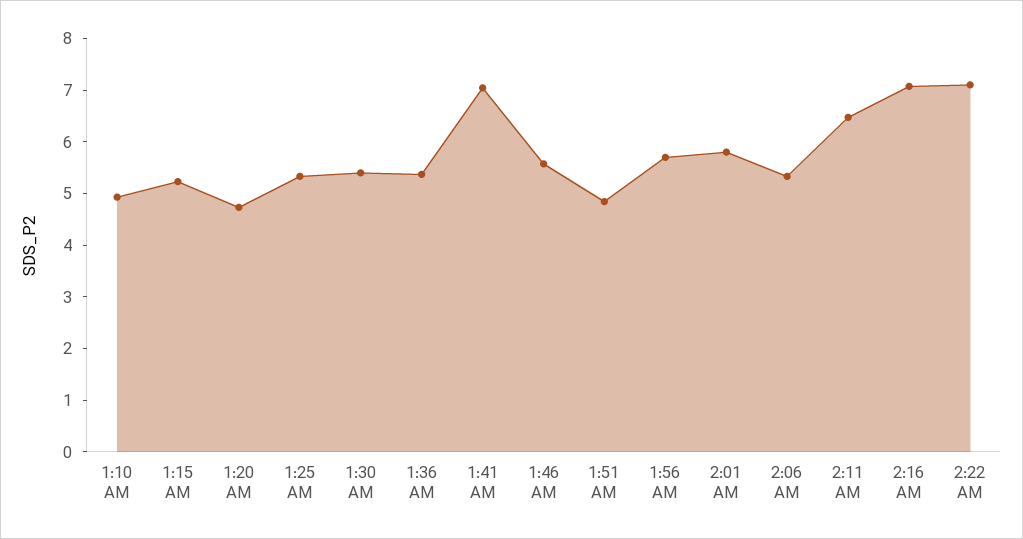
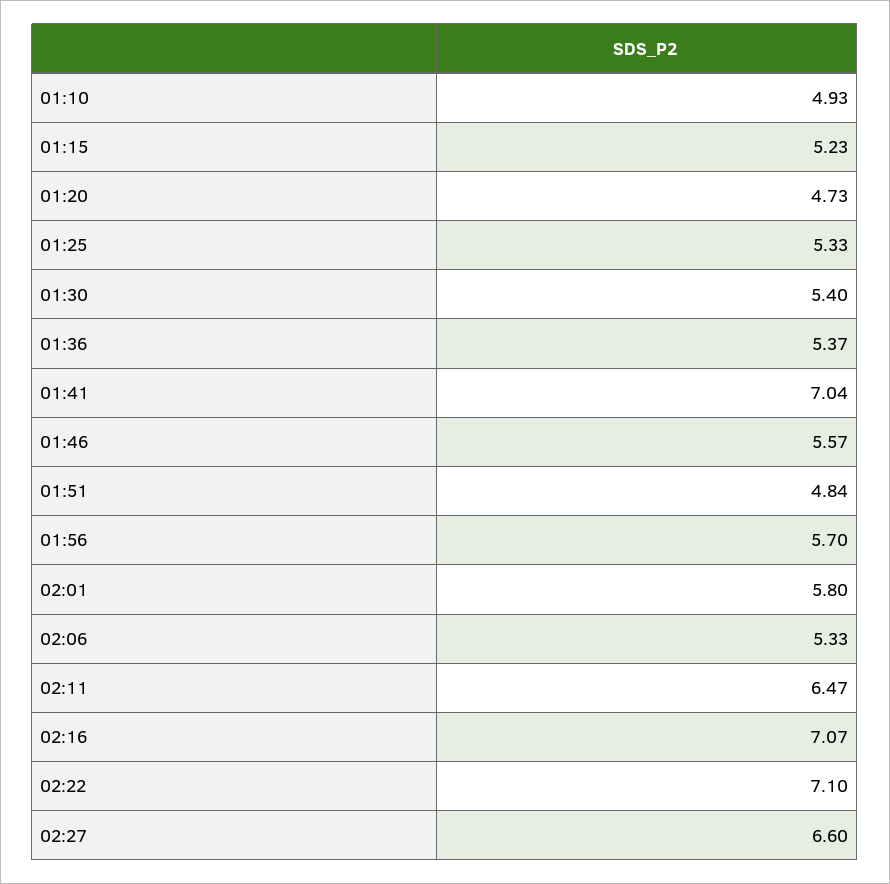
02:27: none -> 6.6

